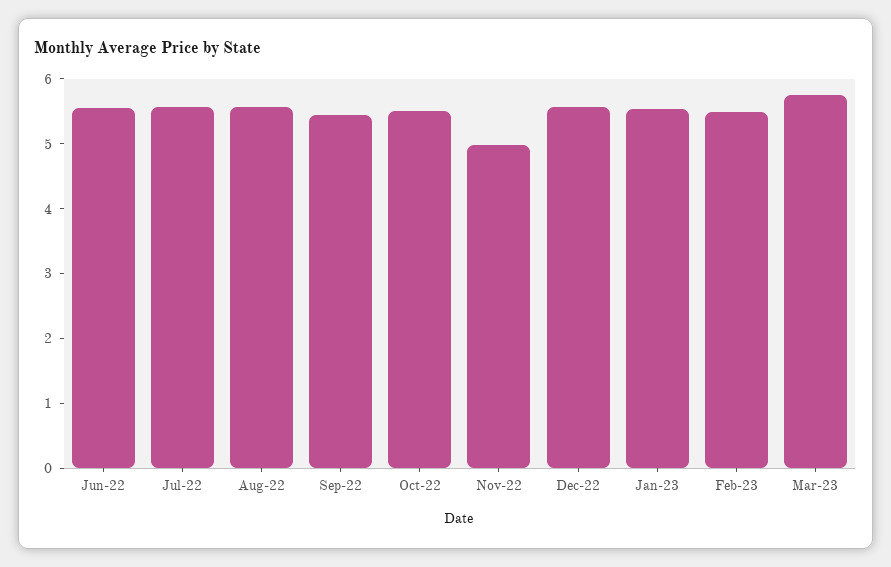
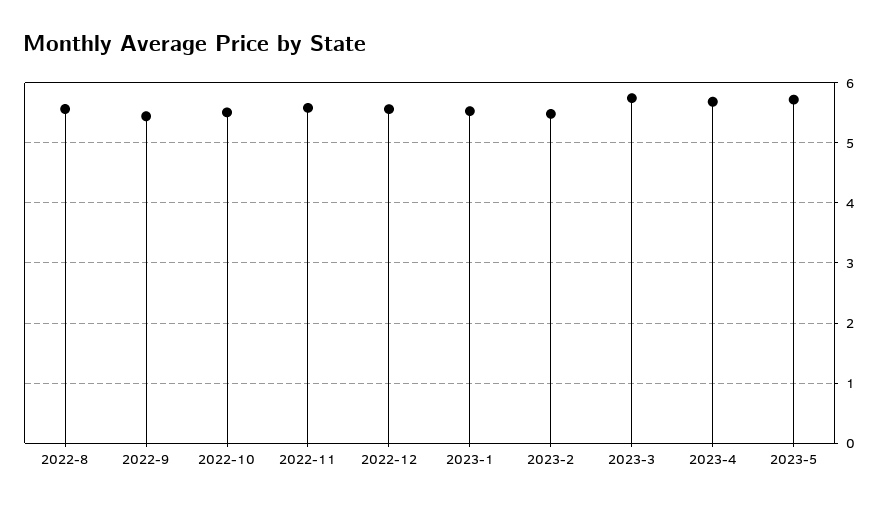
Jun-22: 5.6 -> none
Jul-22: 5.6 -> none
Nov-22: 5 -> 5.6
2023-4: none -> 5.7
2023-5: none -> 5.7

